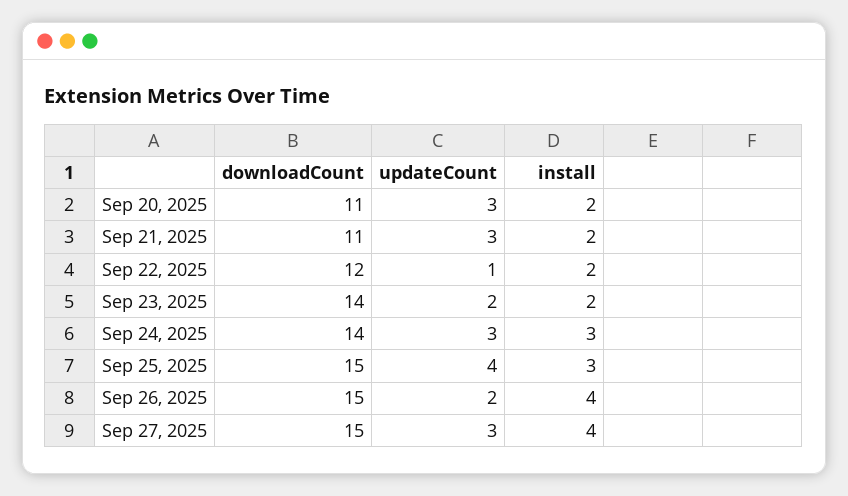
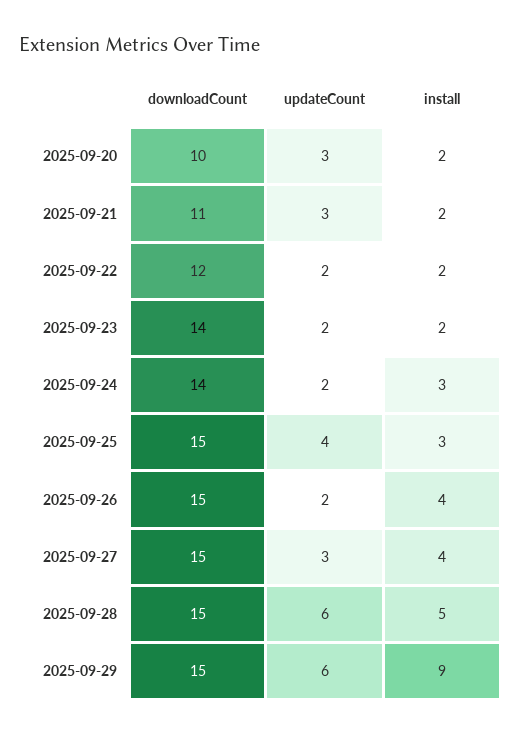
downloadCount, Sep 20, 2025: 11 -> 10
updateCount, Sep 22, 2025: 1 -> 2
updateCount, Sep 24, 2025: 3 -> 2
downloadCount, 2025-09-28: none -> 15
updateCount, 2025-09-28: none -> 6
install, 2025-09-28: none -> 5
downloadCount, 2025-09-29: none -> 15
updateCount, 2025-09-29: none -> 6
install, 2025-09-29: none -> 9

